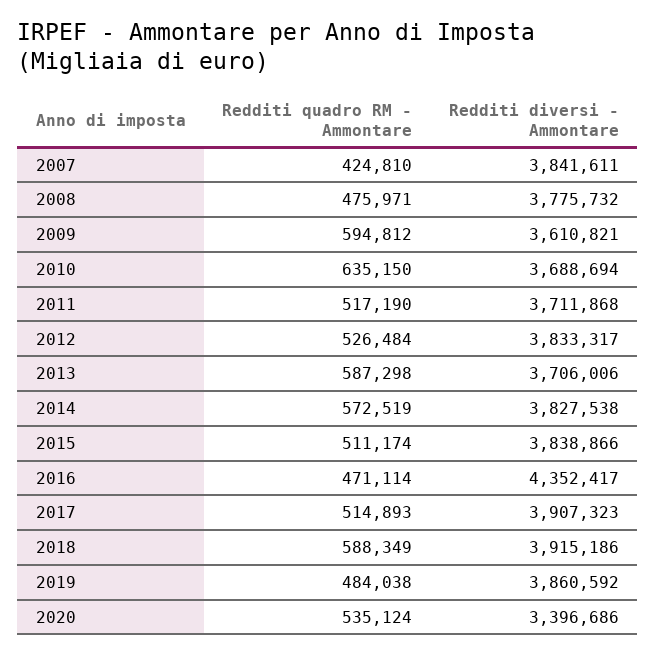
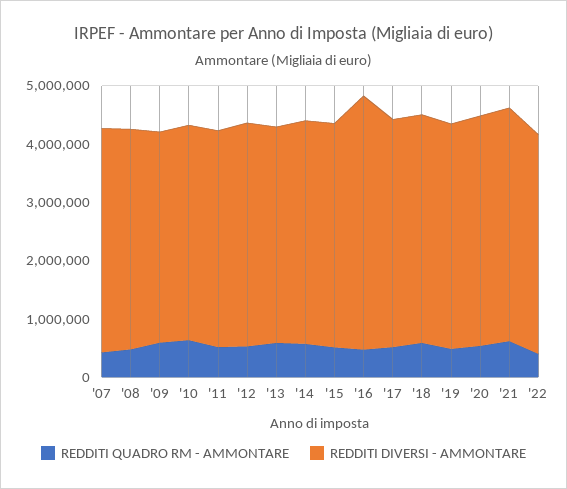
Redditi diversi - Ammontare, 2020: 3396686 -> 4000000
Redditi quadro RM - Ammontare, '21: none -> 600000
Redditi diversi - Ammontare, '21: none -> 4000000
Redditi quadro RM - Ammontare, '22: none -> 400000
Redditi diversi - Ammontare, '22: none -> 3800000

